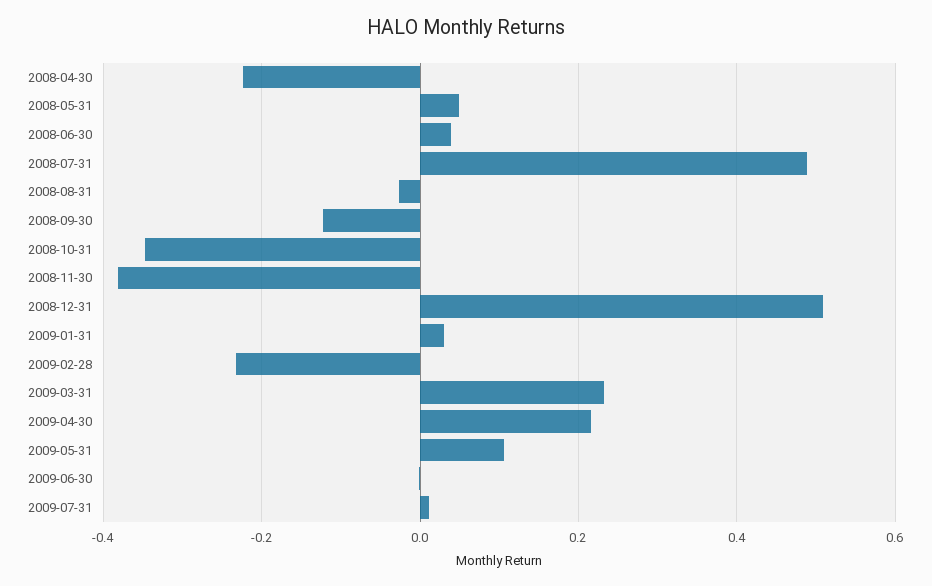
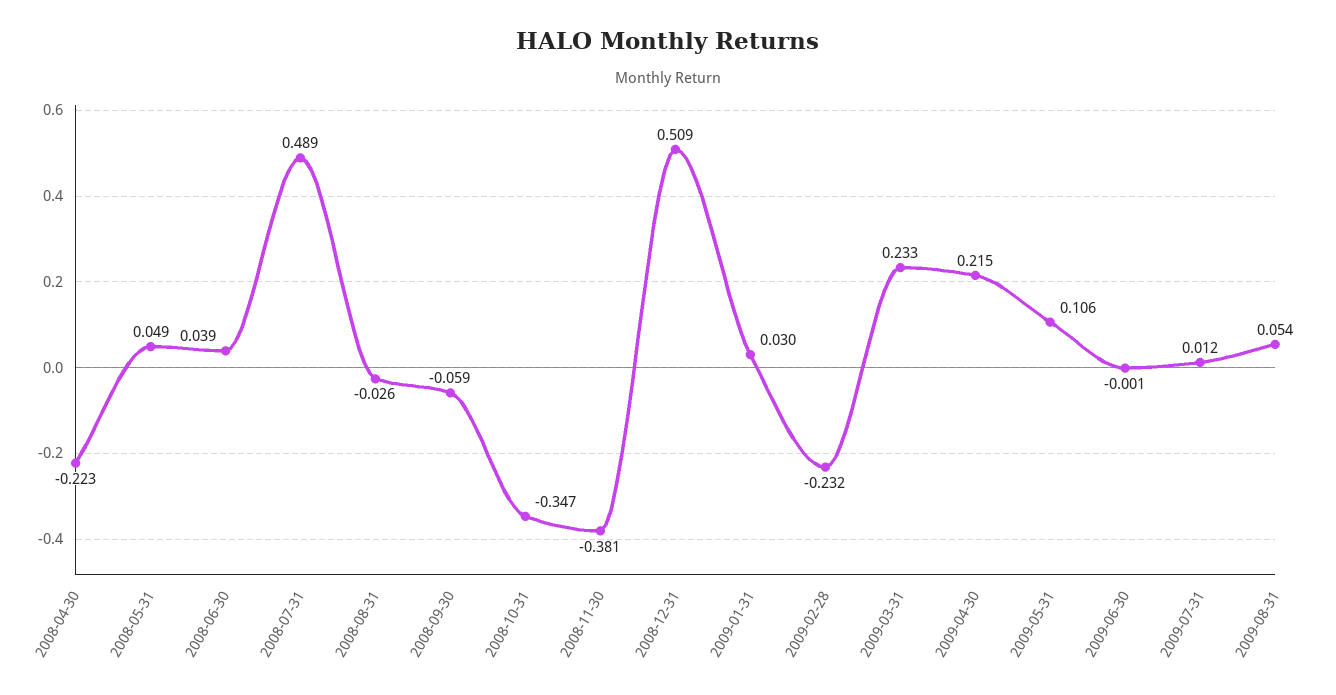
2008-09-30: -0.12 -> -0.059
2009-08-31: none -> 0.054

